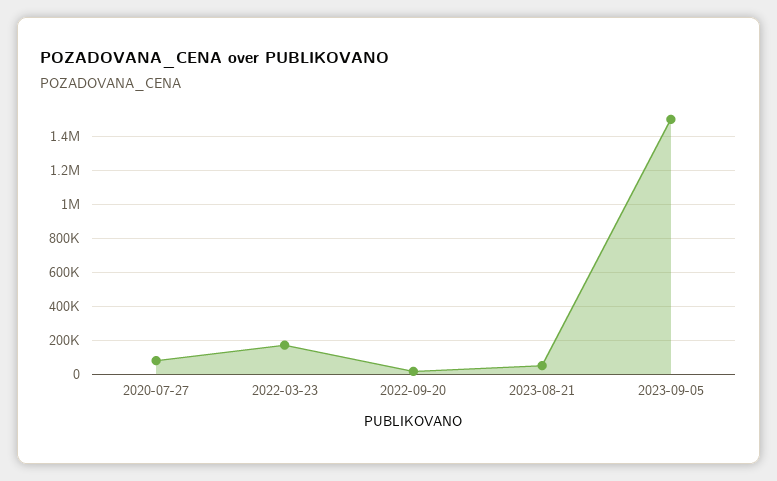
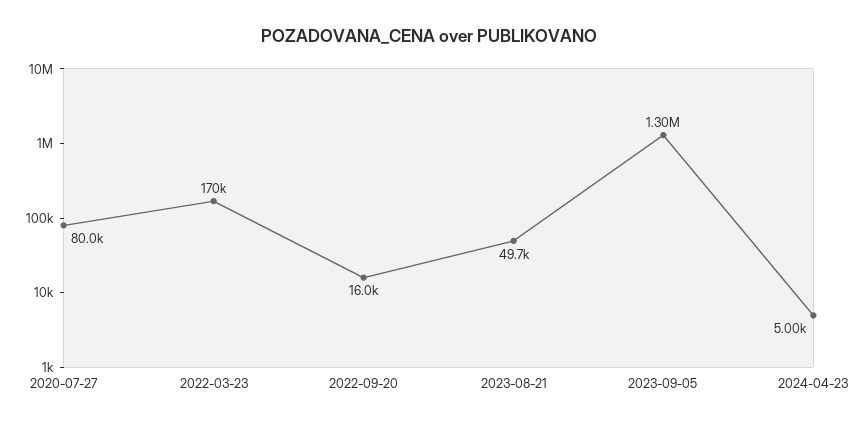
2023-09-05: 1500000 -> 1300000
2024-04-23: none -> 5000

